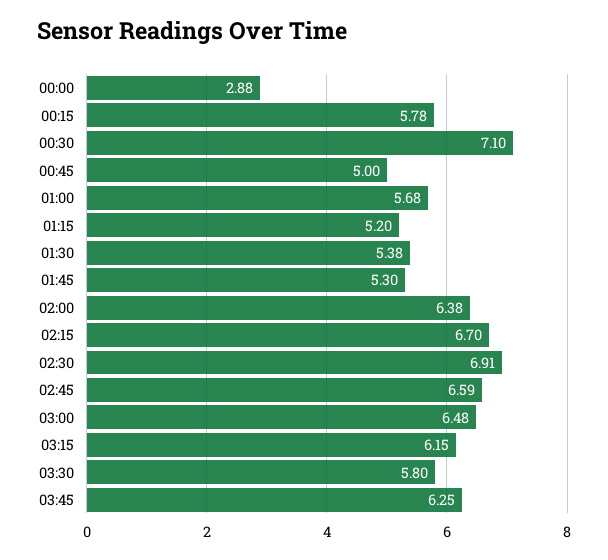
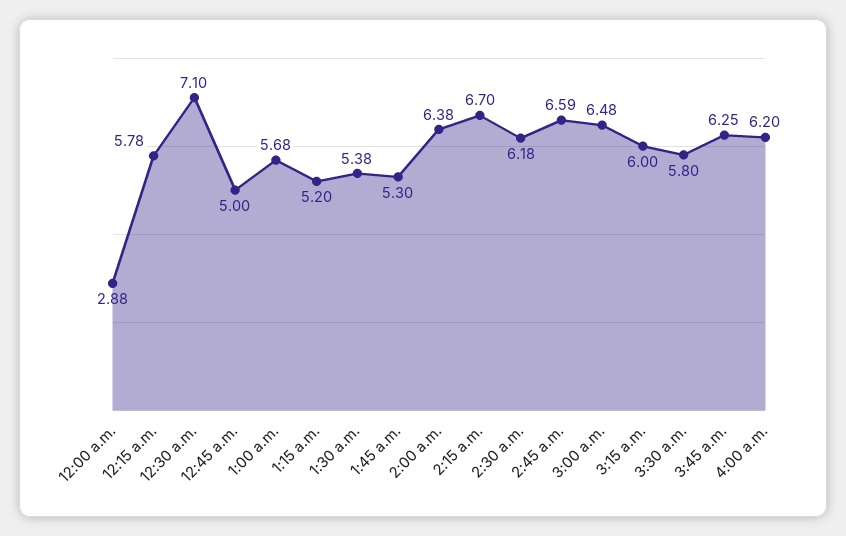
02:30: 6.91 -> 6.18
03:15: 6.15 -> 6
4:00 a.m.: none -> 6.2

